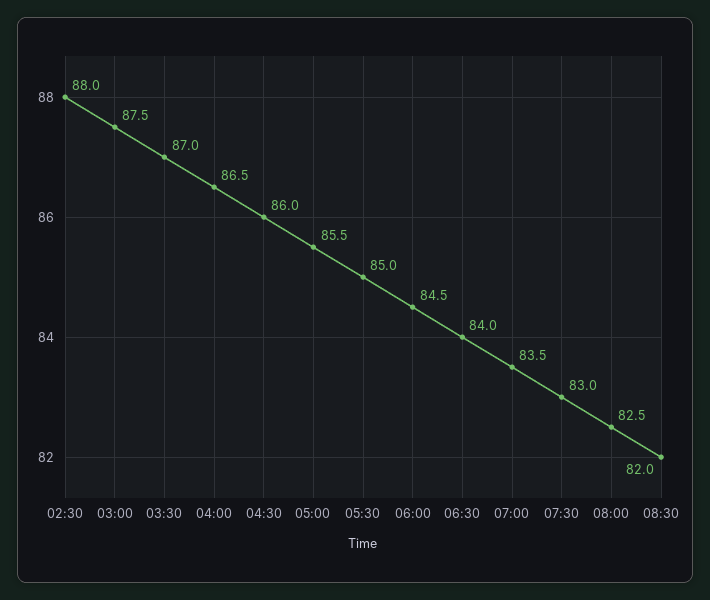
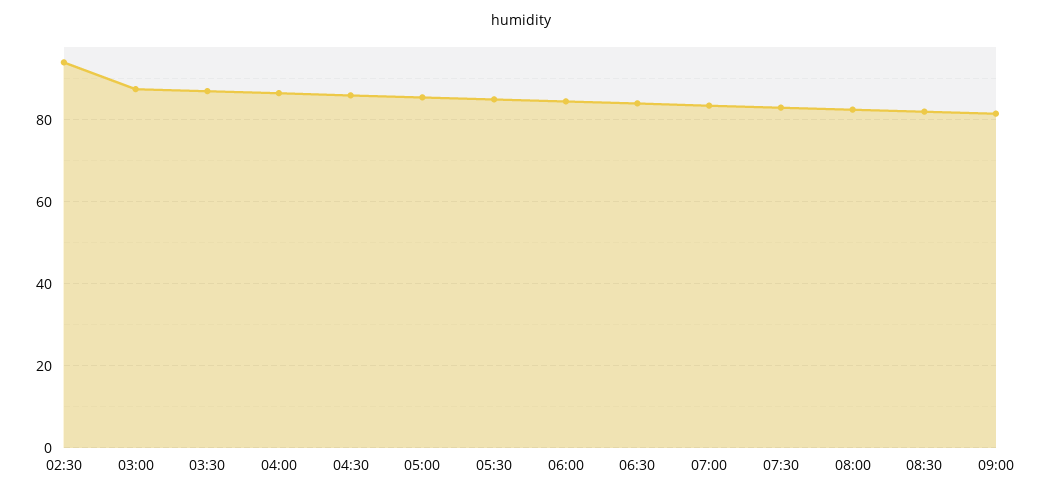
02:30: 88 -> 94
09:00: none -> 82

